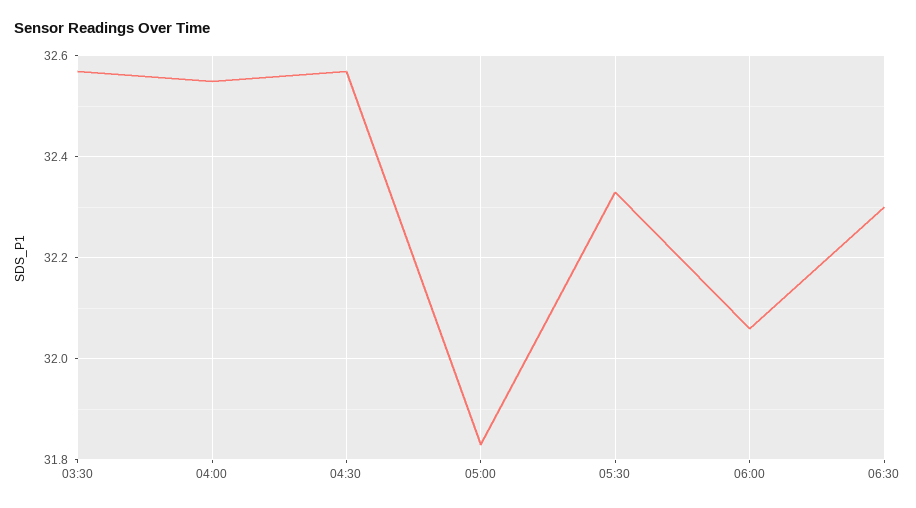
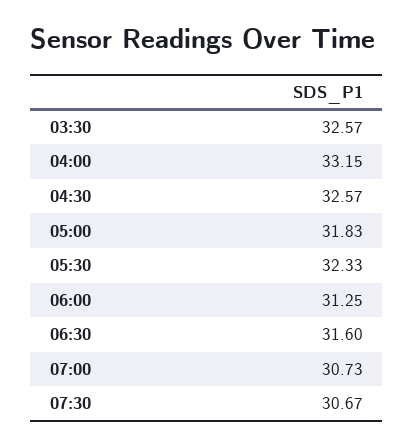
04:00: 32.55 -> 33.15
06:00: 32.05 -> 31.25
06:30: 32.3 -> 31.6
07:00: none -> 30.73
07:30: none -> 30.67

